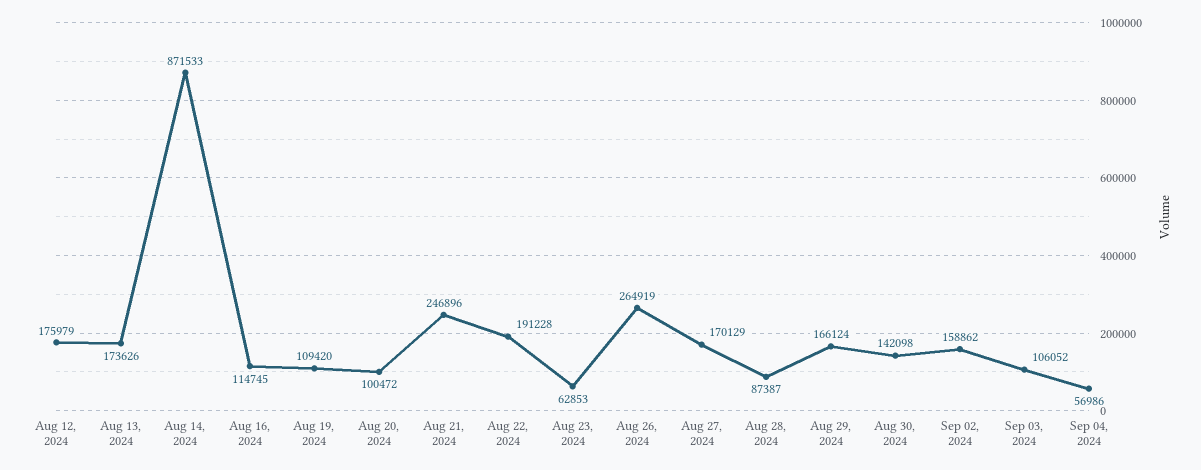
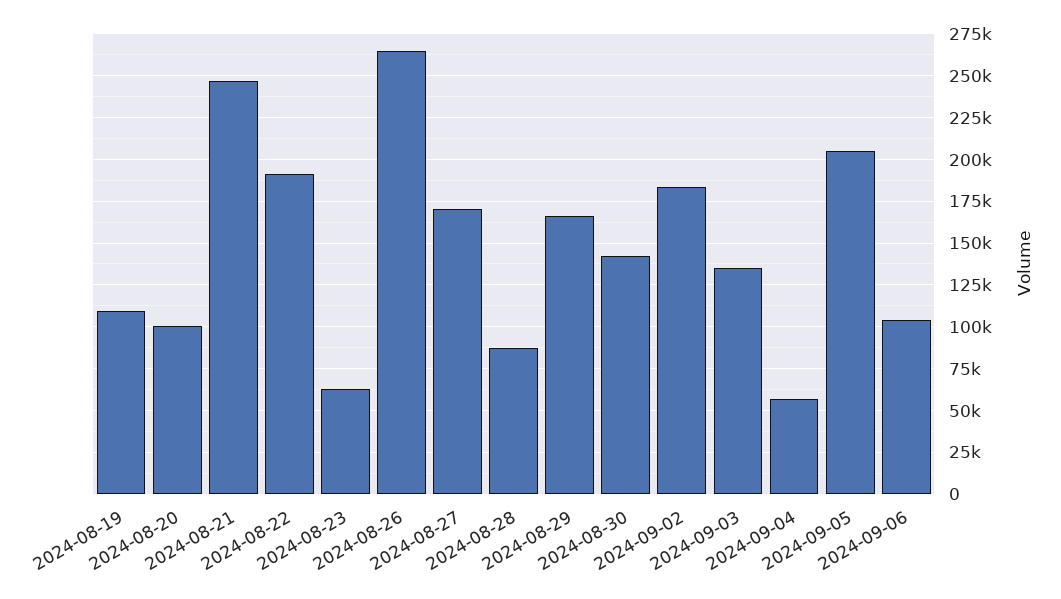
Aug 12, 2024: 175979 -> none
Aug 13, 2024: 173626 -> none
Aug 14, 2024: 871533 -> none
Aug 16, 2024: 114745 -> none
Sep 02, 2024: 158862 -> 185000
Sep 03, 2024: 106052 -> 135000
2024-09-05: none -> 205000
2024-09-06: none -> 105000

